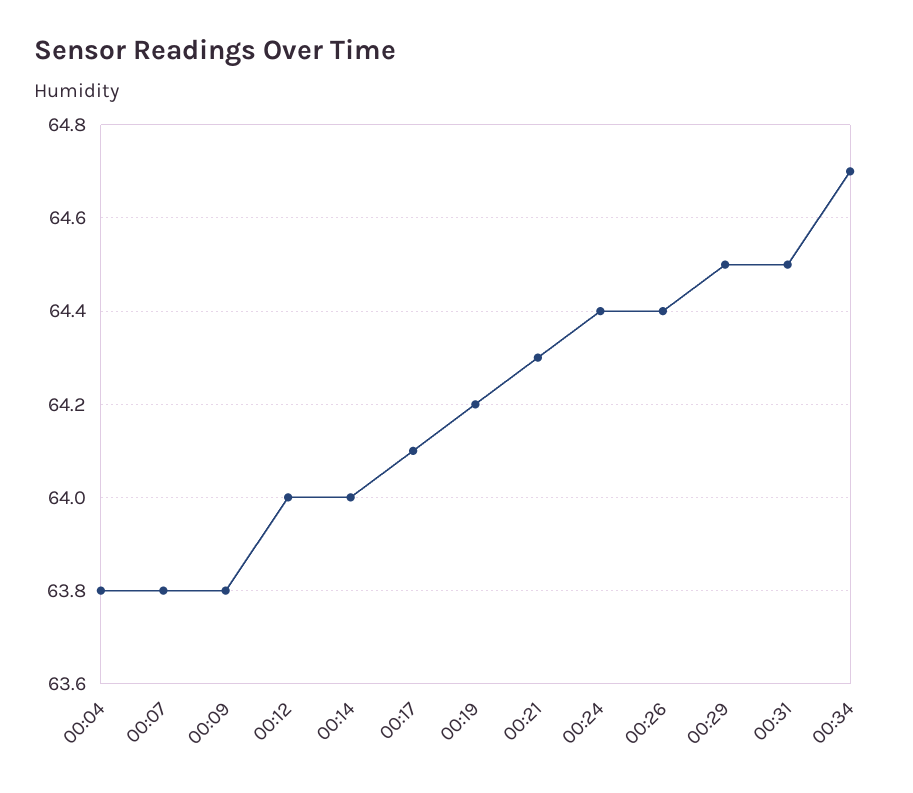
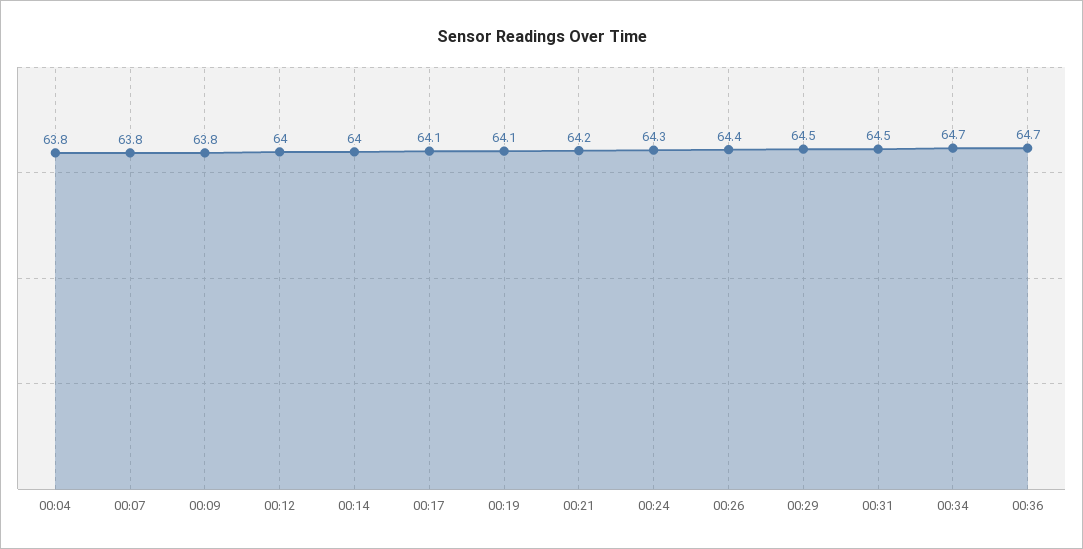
00:19: 64.2 -> 64.1
00:21: 64.3 -> 64.2
00:24: 64.4 -> 64.3
00:36: none -> 64.7

